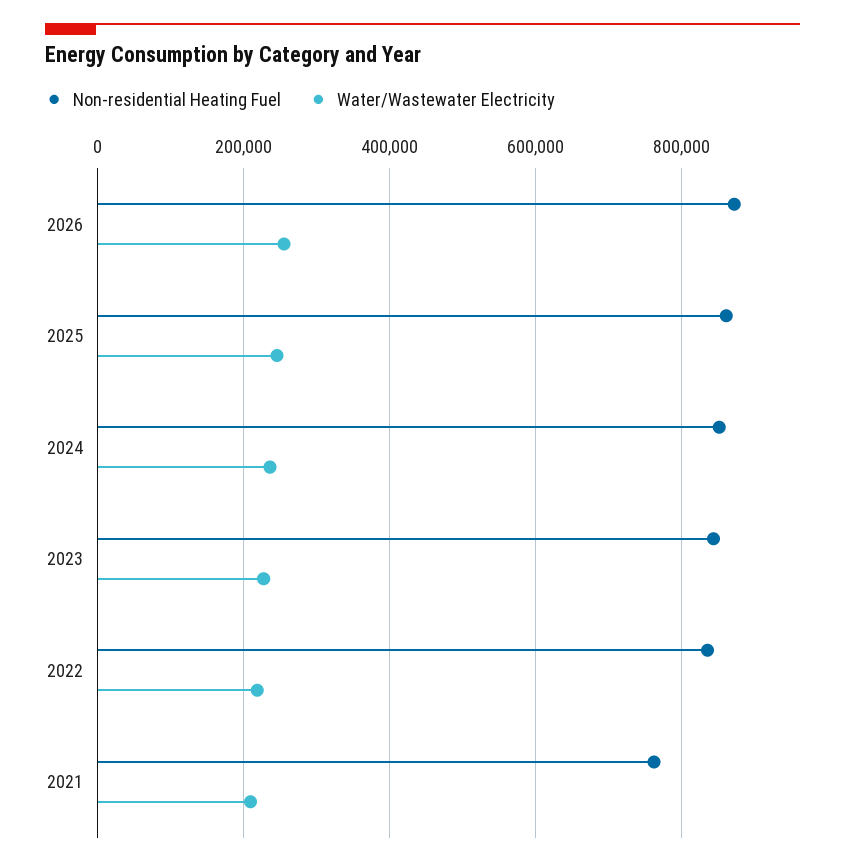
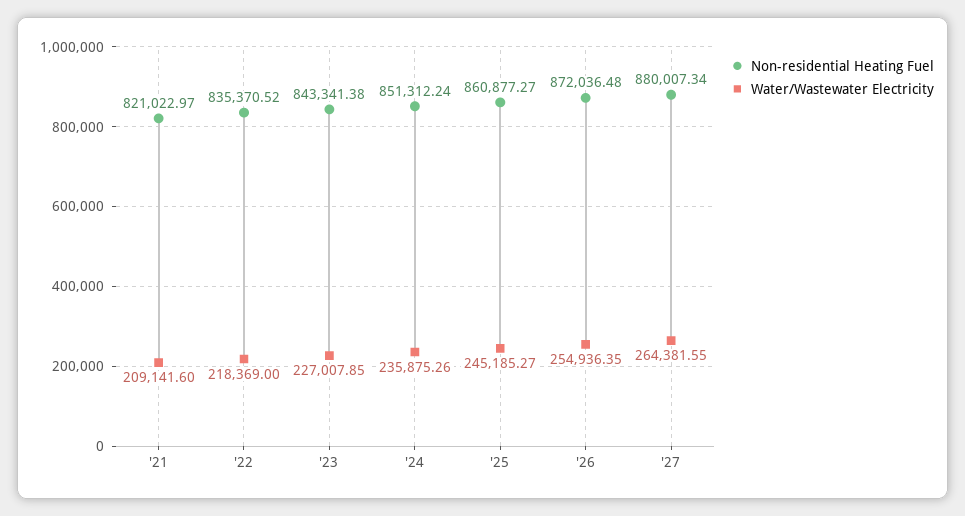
Non-residential Heating Fuel, 2021: 760000 -> 821022.97
Non-residential Heating Fuel, '27: none -> 880007.34
Water/Wastewater Electricity, '27: none -> 264381.55

